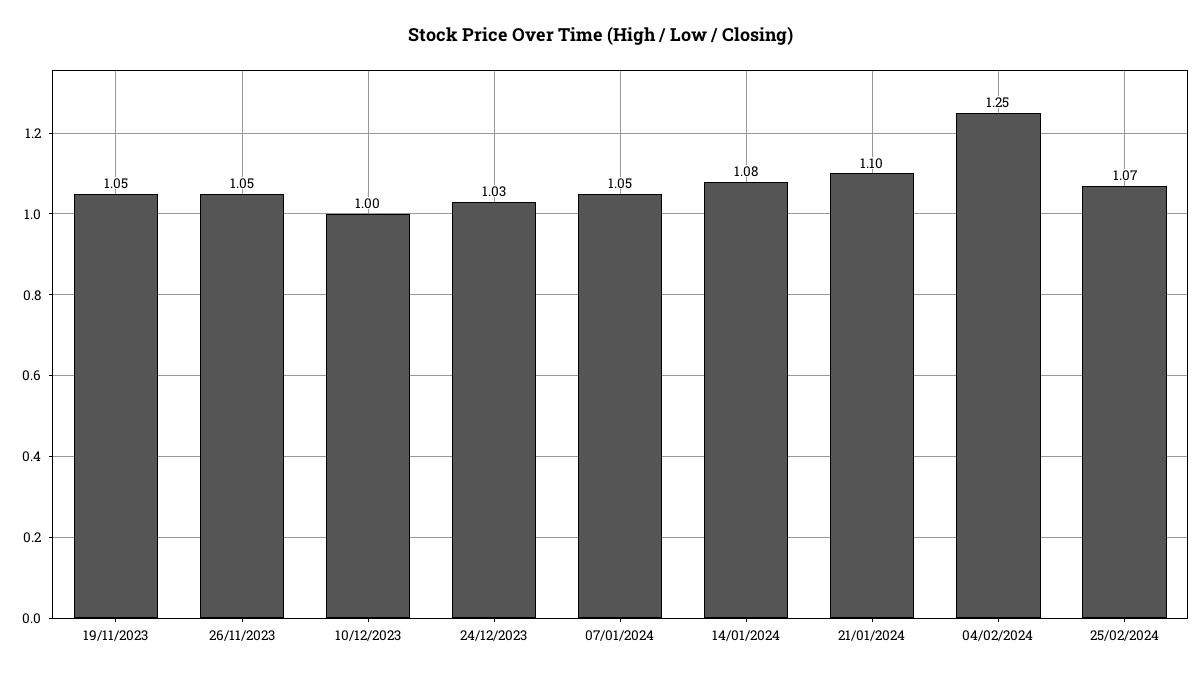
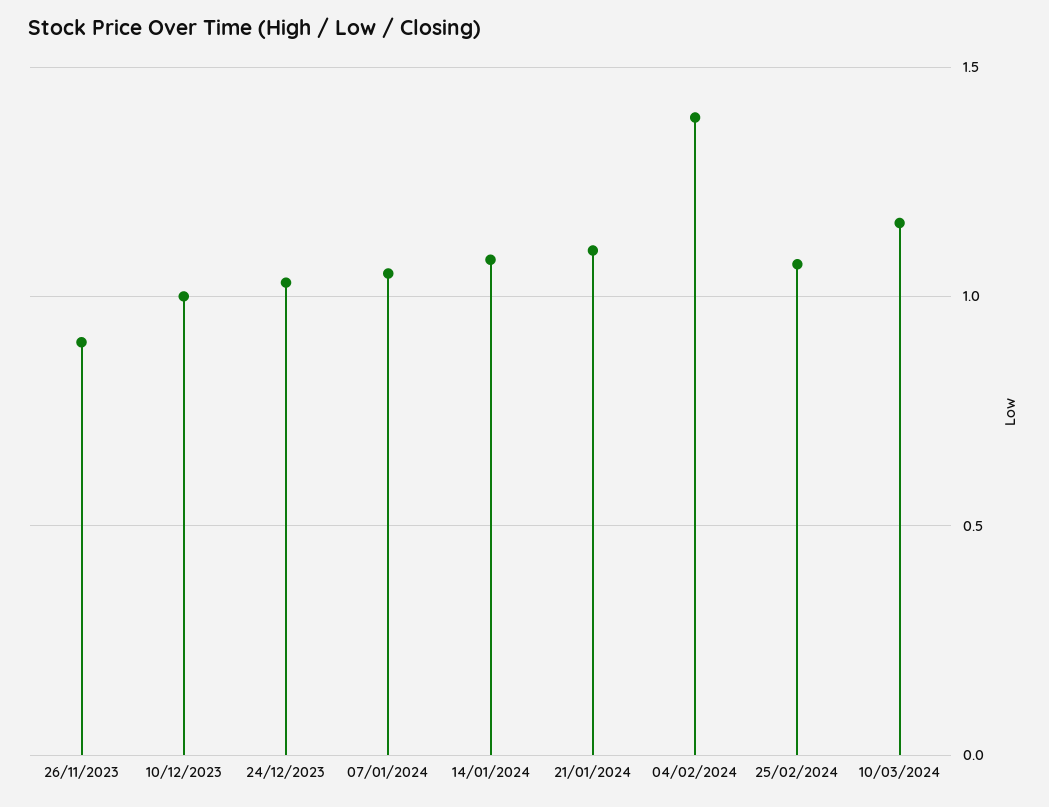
19/11/2023: 1.05 -> none
26/11/2023: 1.05 -> 0.9
04/02/2024: 1.25 -> 1.4
10/03/2024: none -> 1.15

